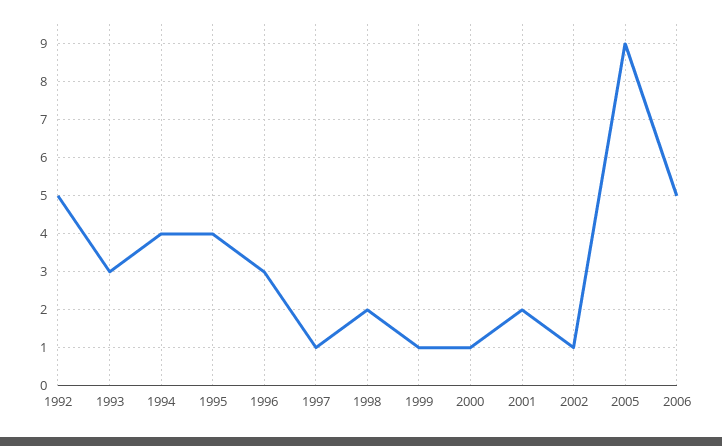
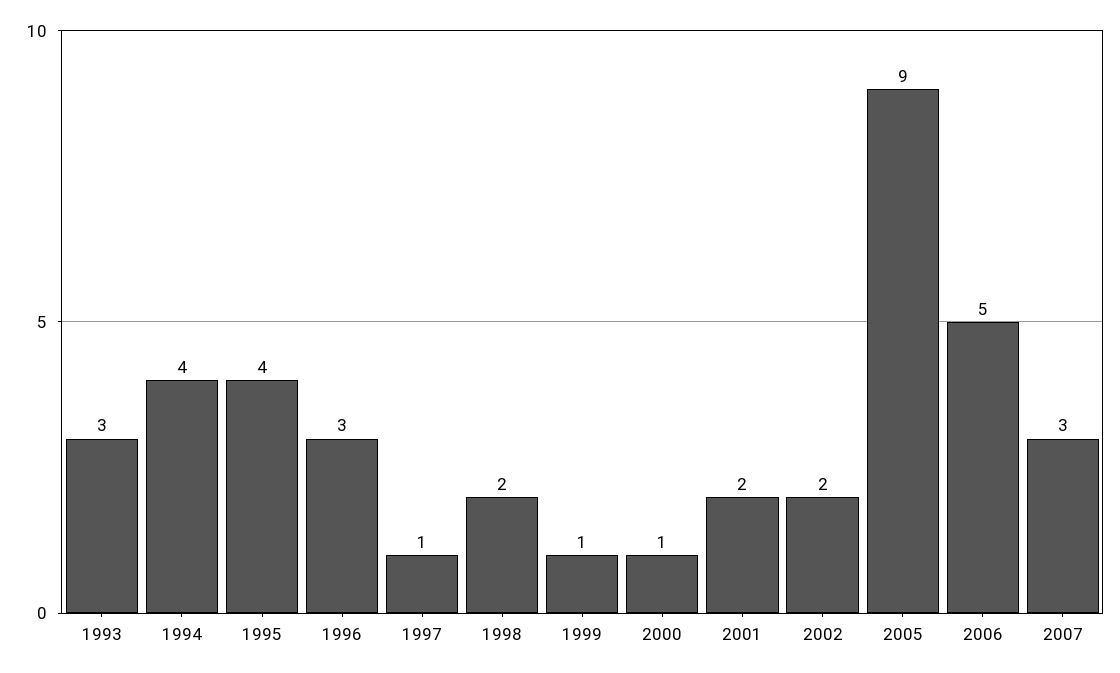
1992: 5 -> none
2002: 1 -> 2
2007: none -> 3

